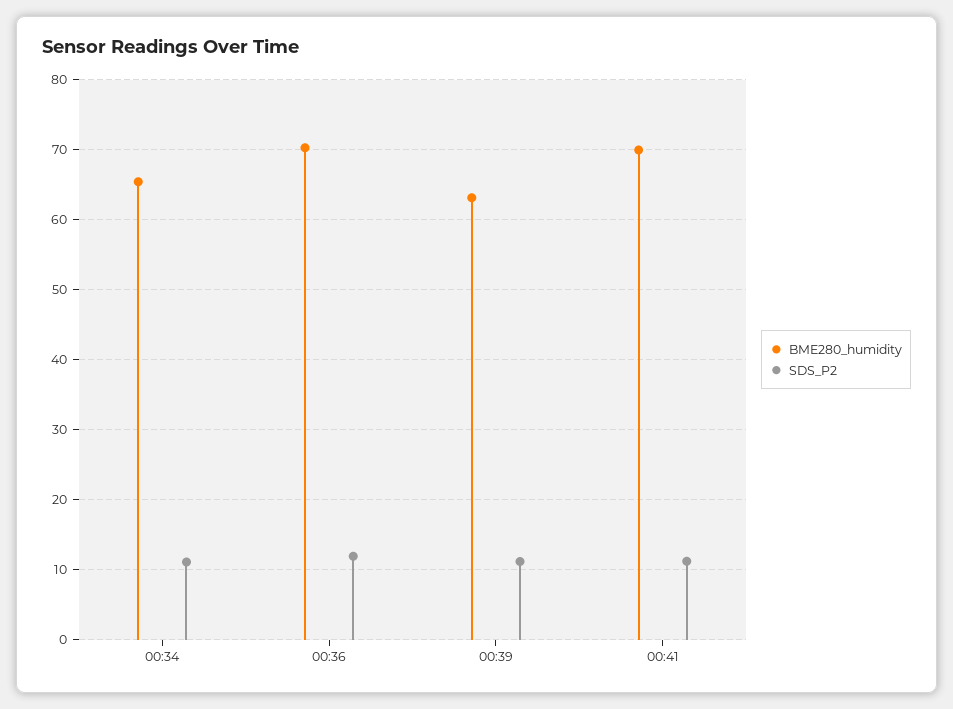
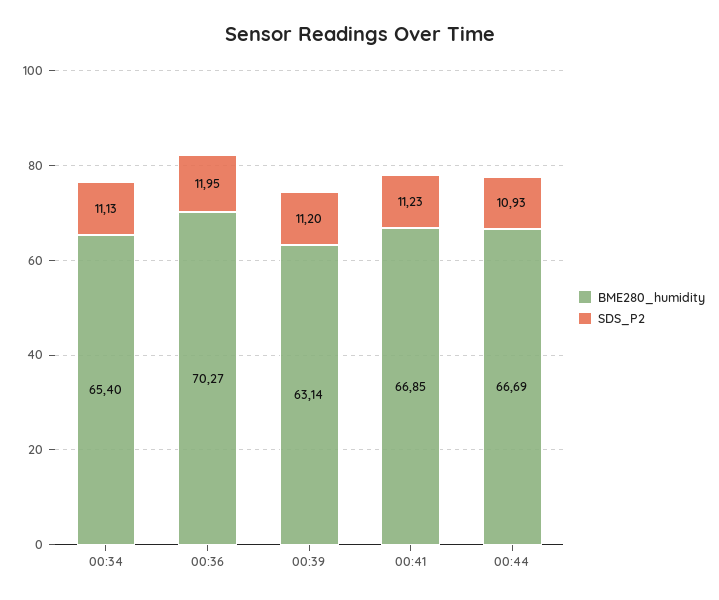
BME280_humidity, 00:41: 70 -> 66.85
BME280_humidity, 00:44: none -> 66.69
SDS_P2, 00:44: none -> 10.93

